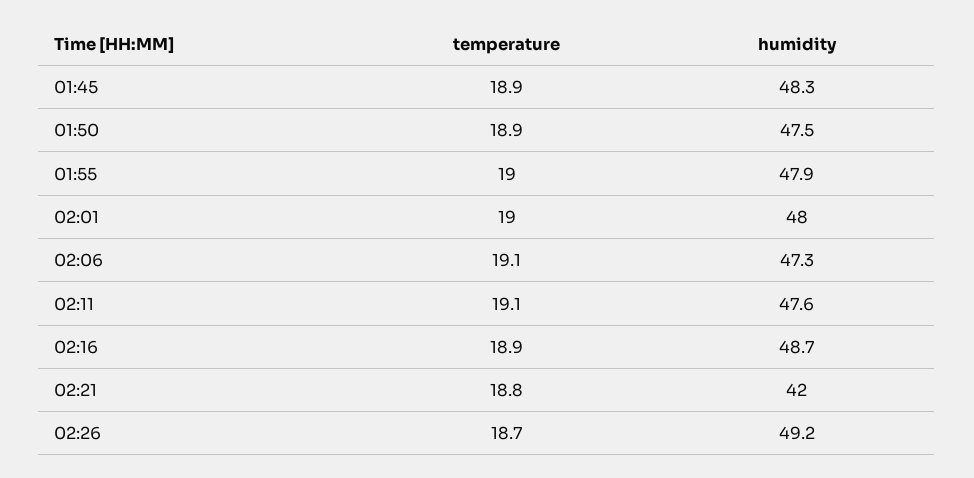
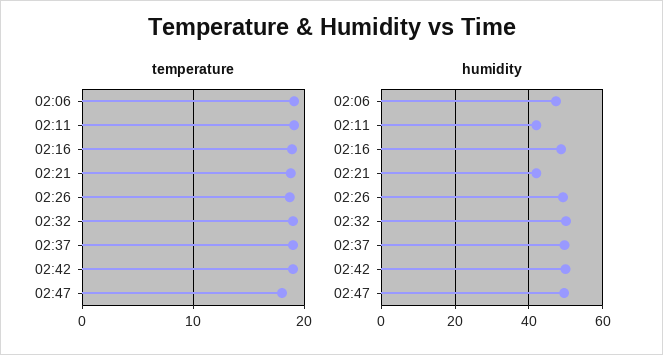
temperature, 01:45: 18.9 -> none
humidity, 01:45: 48.3 -> none
temperature, 01:50: 18.9 -> none
humidity, 01:50: 47.5 -> none
temperature, 01:55: 19 -> none
humidity, 01:55: 47.9 -> none
temperature, 02:01: 19 -> none
humidity, 02:01: 48 -> none
humidity, 02:11: 47.6 -> 42
temperature, 02:32: none -> 19
temperature, 02:37: none -> 19
temperature, 02:42: none -> 19
temperature, 02:47: none -> 18
humidity, 02:32: none -> 50
humidity, 02:37: none -> 50
humidity, 02:42: none -> 50
humidity, 02:47: none -> 50

